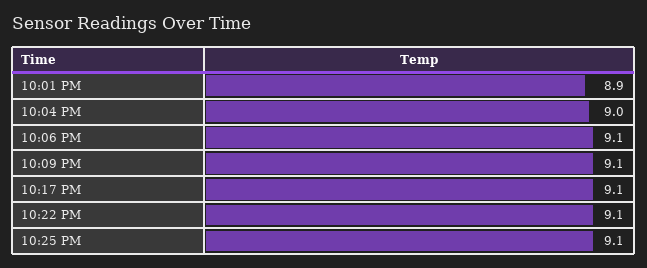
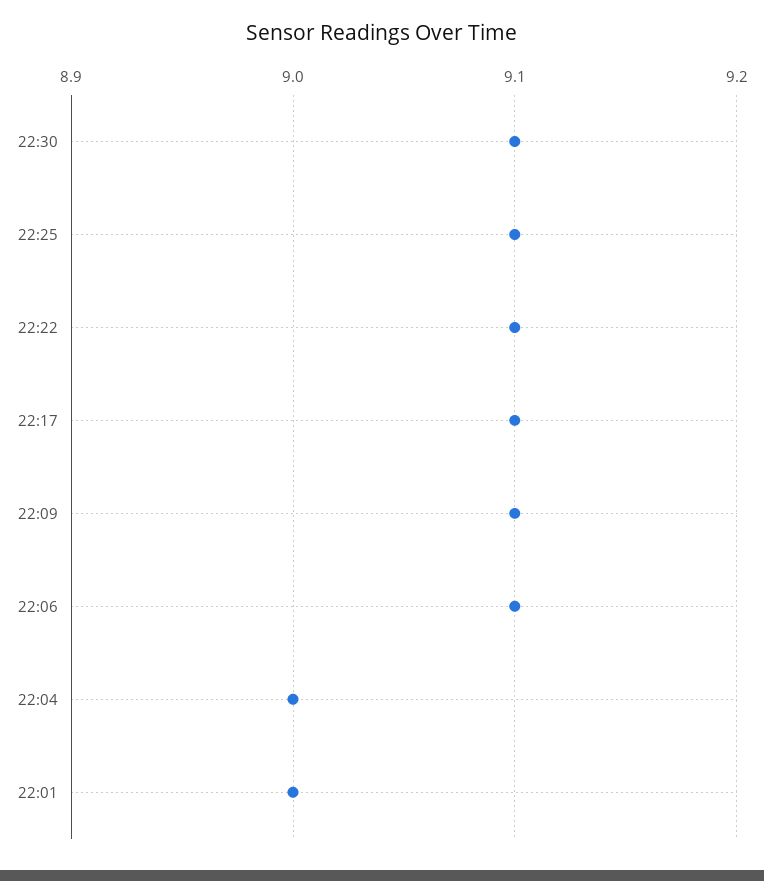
10:01 PM: 8.9 -> 9
22:30: none -> 9.1

